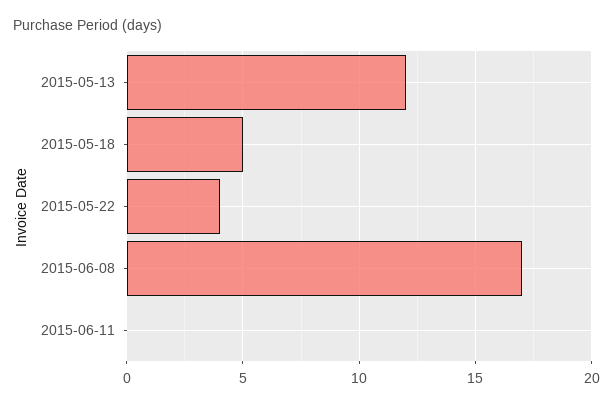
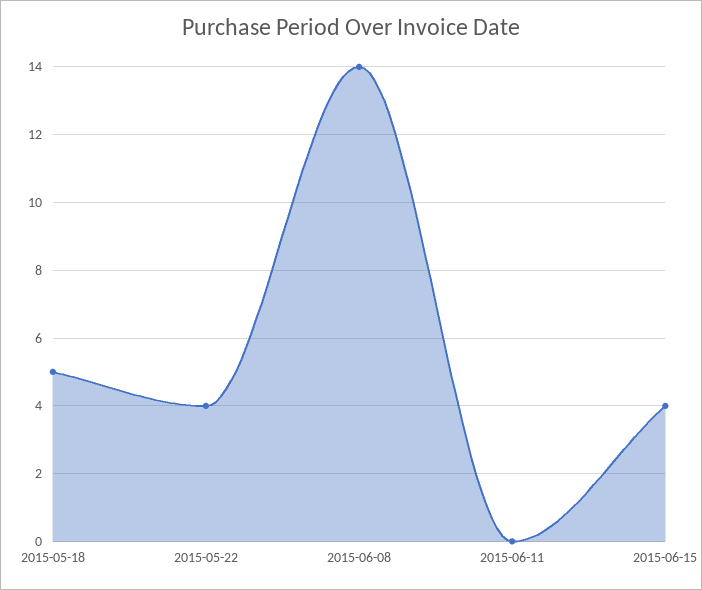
2015-05-13: 12 -> none
2015-06-08: 17 -> 14
2015-06-15: none -> 4

